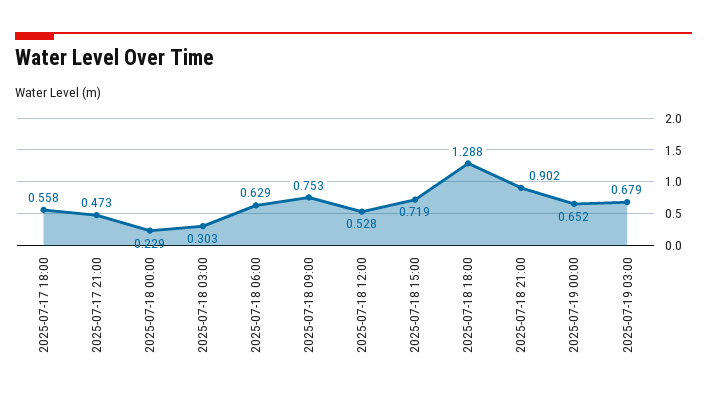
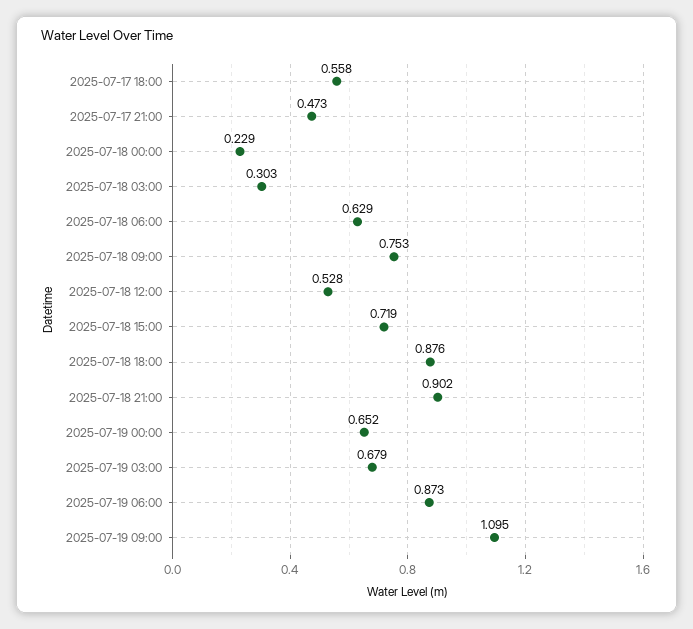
2025-07-18 18:00: 1.288 -> 0.876
2025-07-19 06:00: none -> 0.873
2025-07-19 09:00: none -> 1.095

